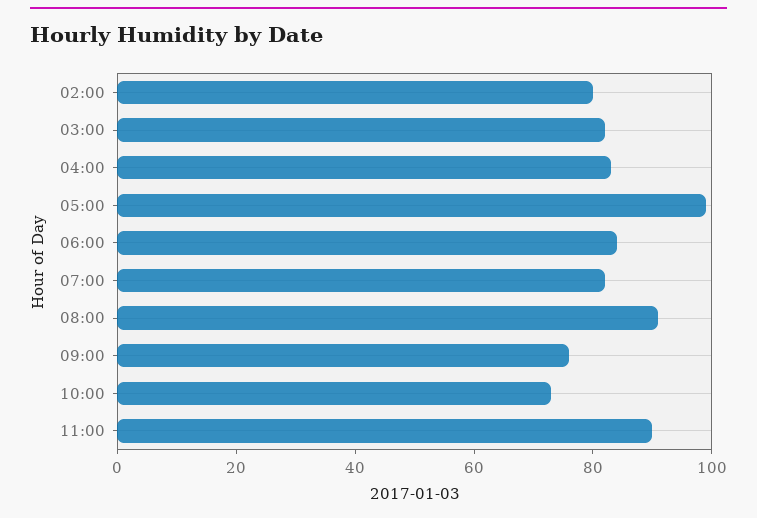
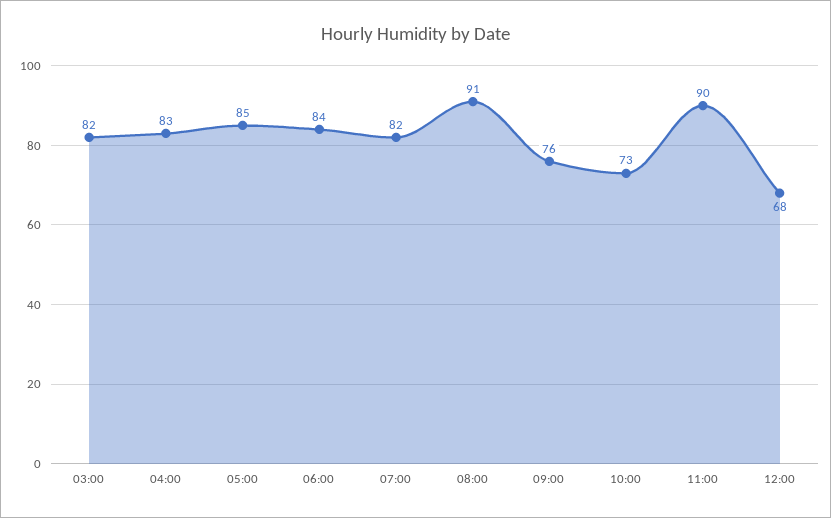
02:00: 80 -> none
05:00: 100 -> 85
12:00: none -> 68

